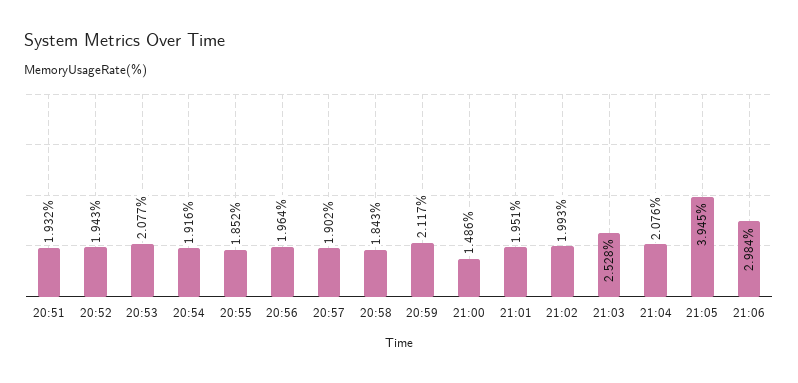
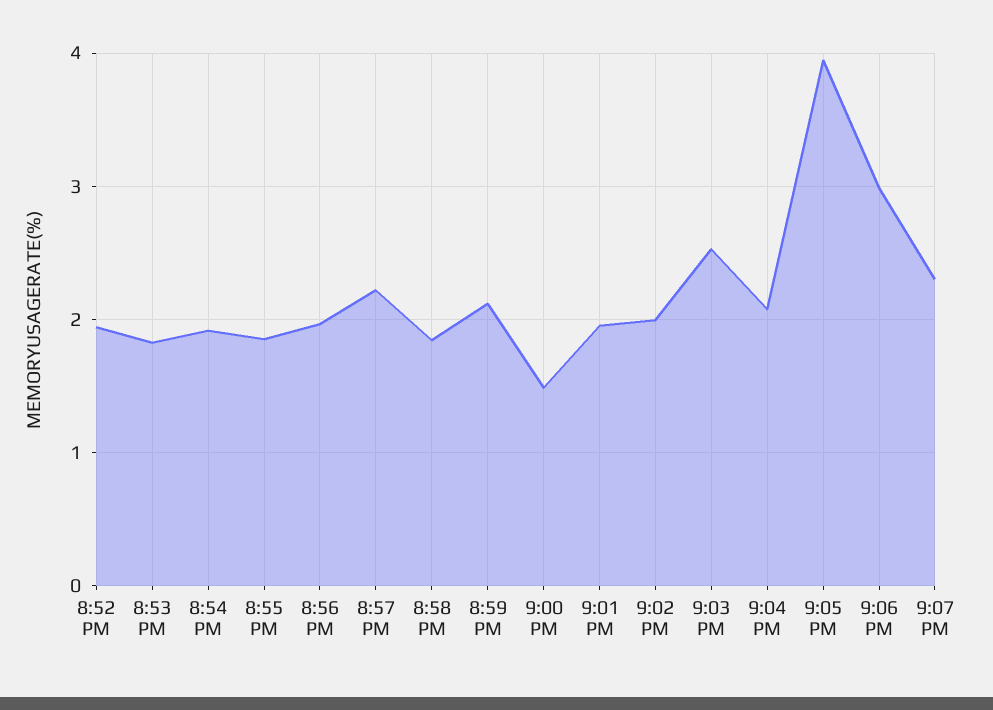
20:51: 1.932 -> none
20:53: 2.077 -> 1.8
20:57: 1.902 -> 2.2
9:07 PM: none -> 2.3

